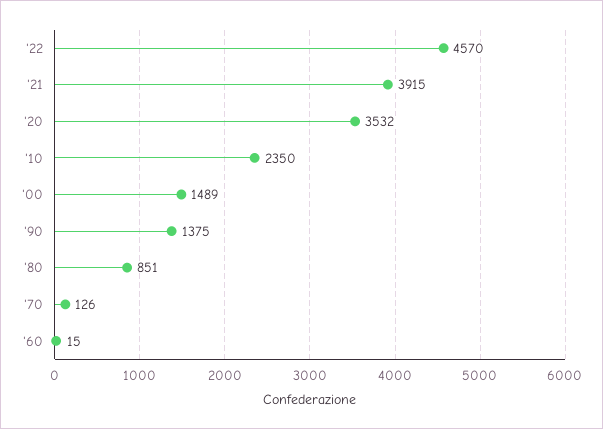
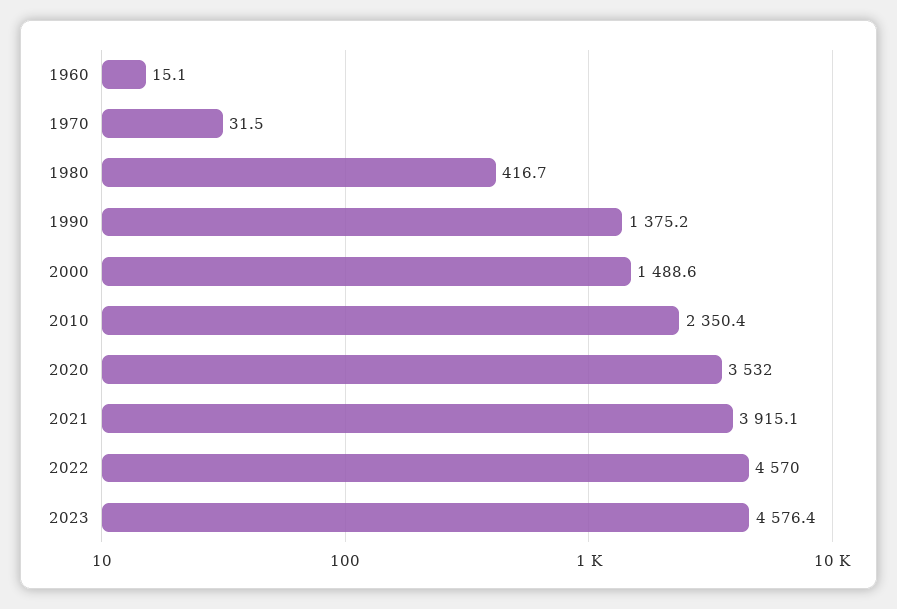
'80: 851 -> 416.7
'70: 126 -> 31.5
2023: none -> 4576.4

